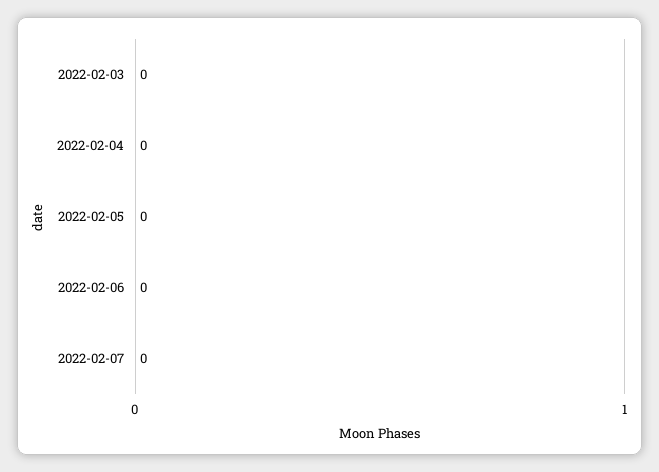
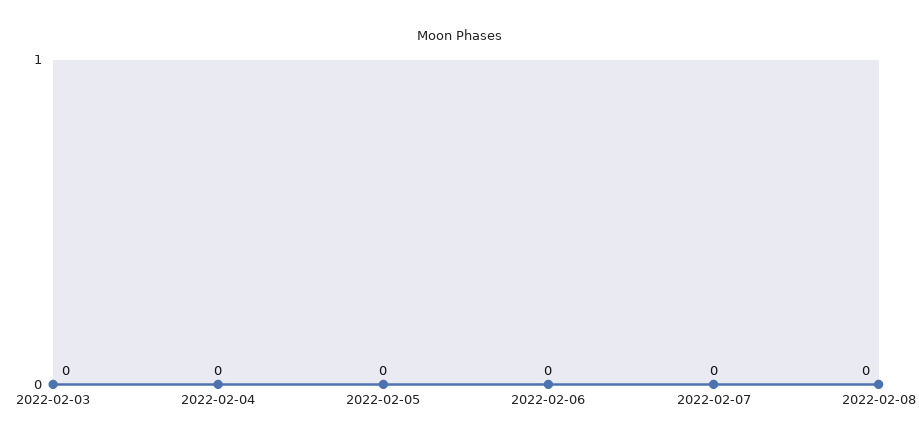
2022-02-08: none -> 0

